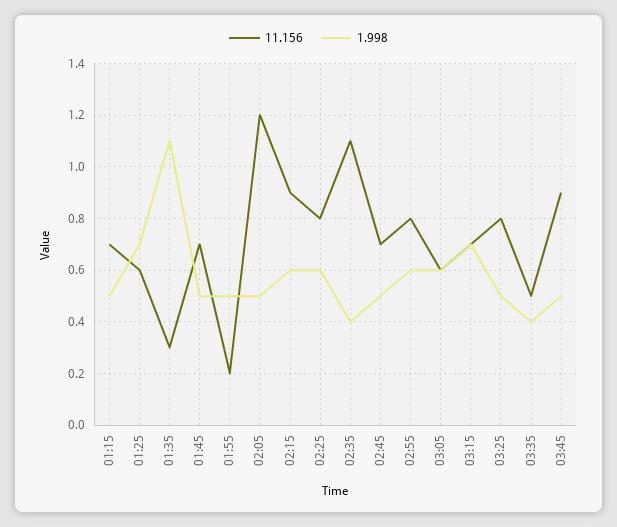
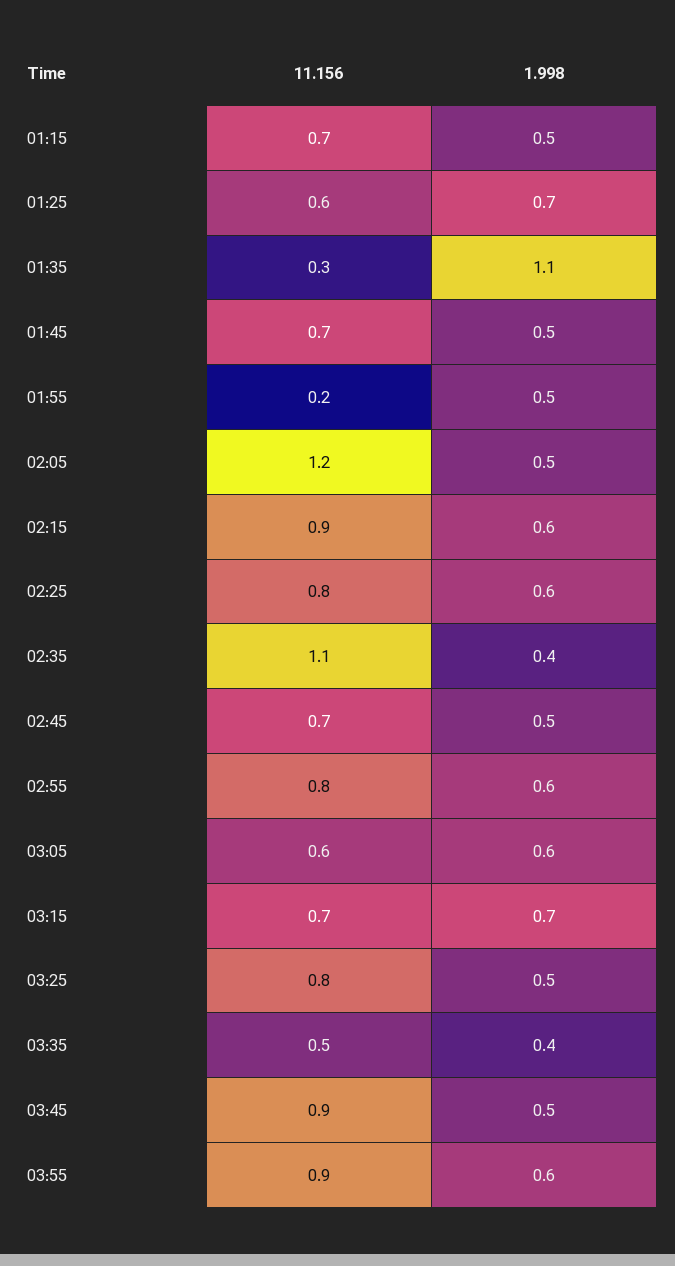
11.156, 03:55: none -> 0.9
1.998, 03:55: none -> 0.6

